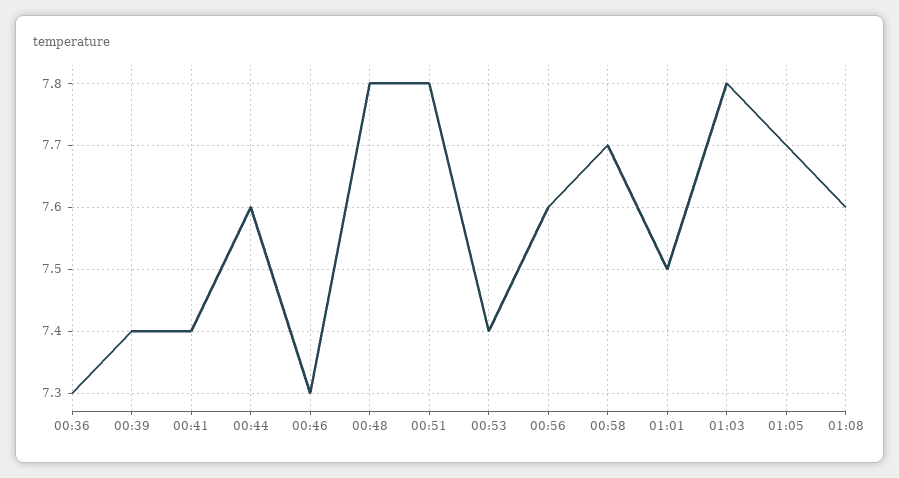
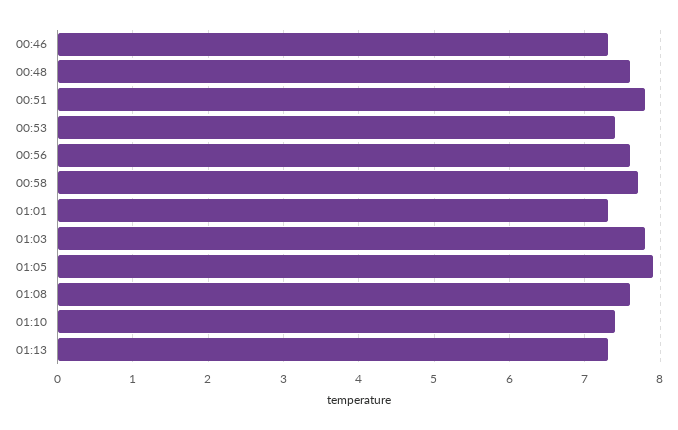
00:36: 7.3 -> none
00:39: 7.4 -> none
00:41: 7.4 -> none
00:44: 7.6 -> none
00:48: 7.8 -> 7.6
01:01: 7.5 -> 7.3
01:05: 7.7 -> 7.9
01:10: none -> 7.4
01:13: none -> 7.3

